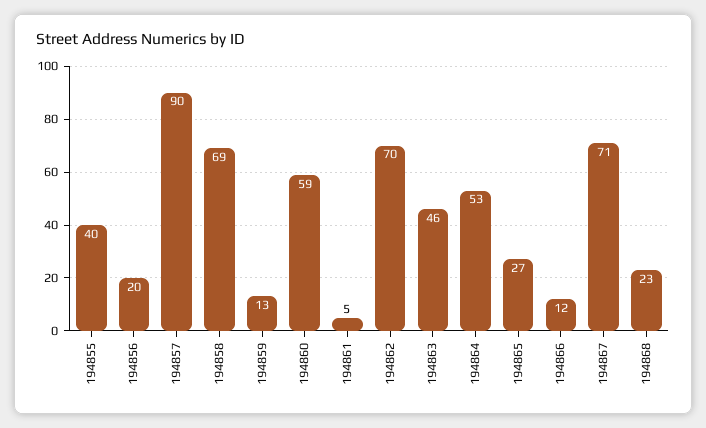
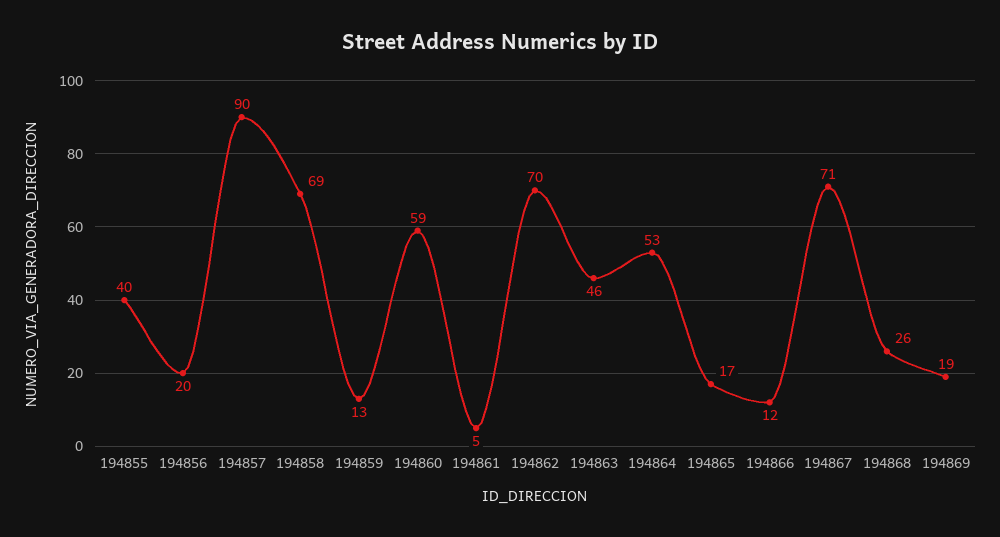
194865: 27 -> 17
194868: 23 -> 26
194869: none -> 19

